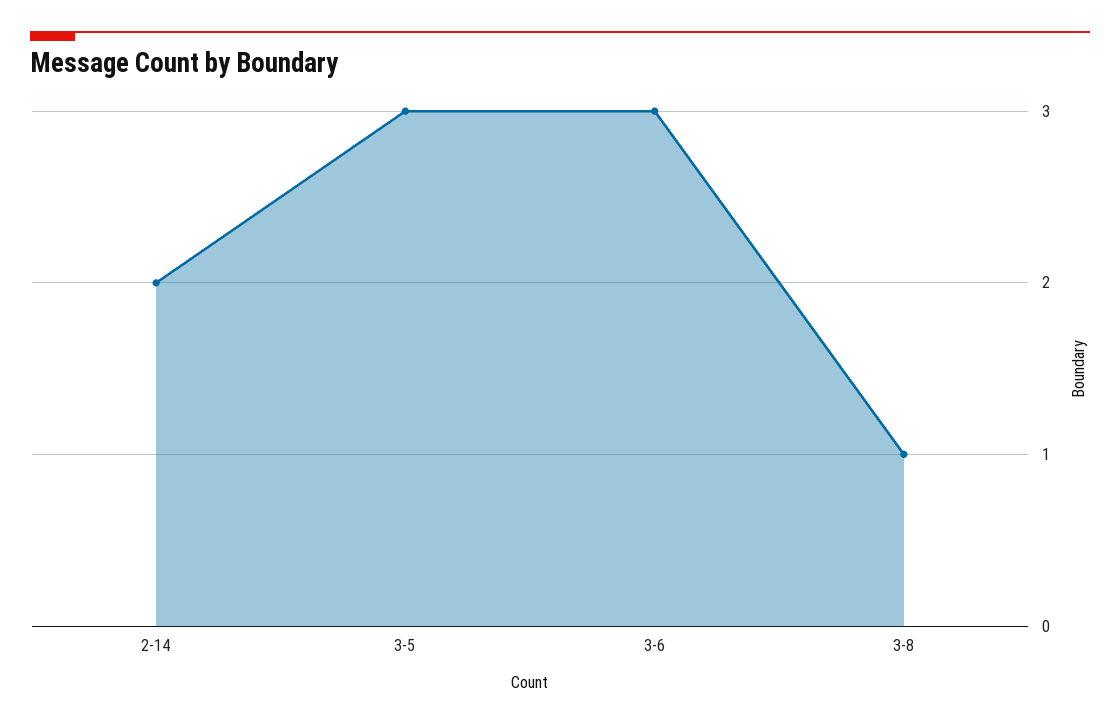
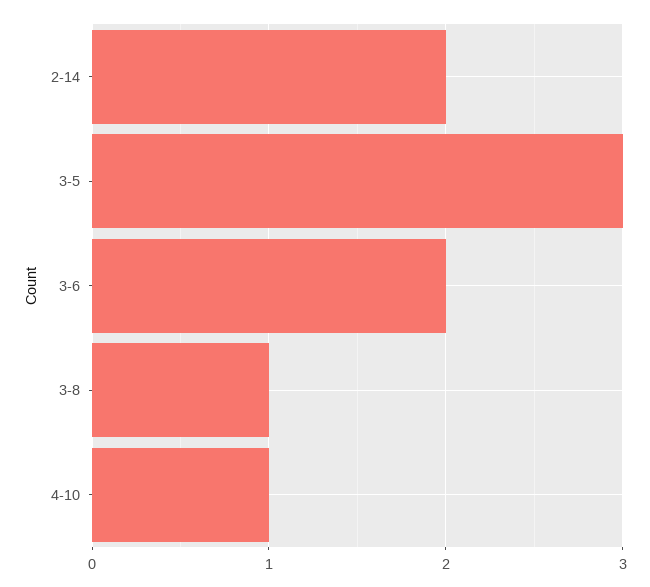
3-6: 3 -> 2
4-10: none -> 1

